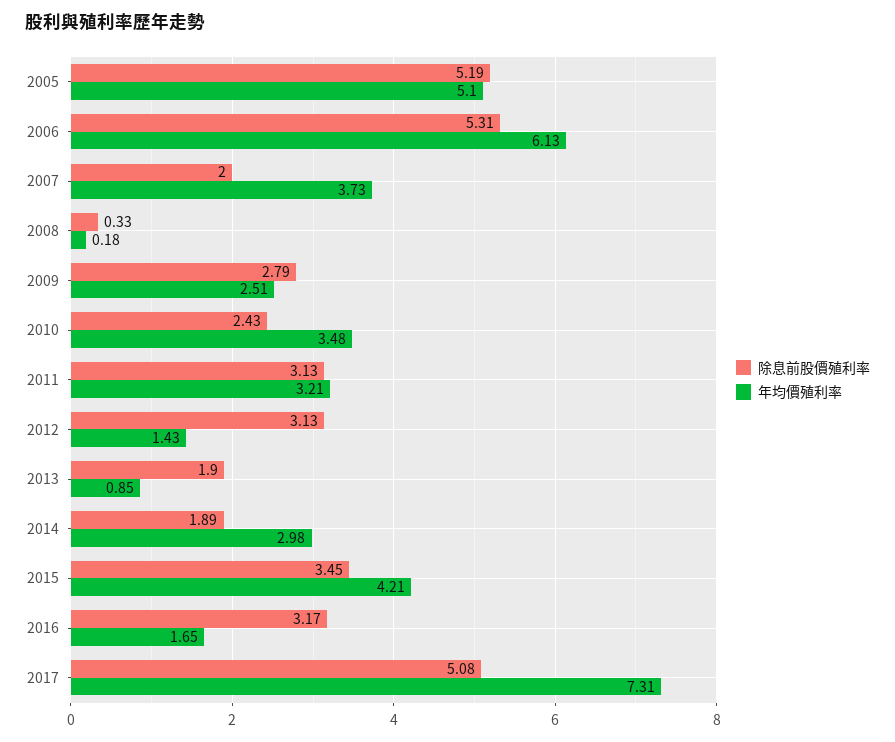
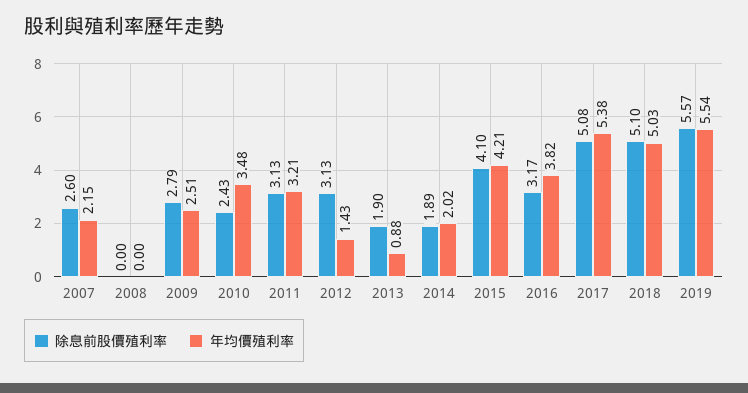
除息前股價殖利率, 2005: 5.19 -> none
年均價殖利率, 2005: 5.1 -> none
除息前股價殖利率, 2006: 5.31 -> none
年均價殖利率, 2006: 6.13 -> none
除息前股價殖利率, 2007: 2 -> 2.6
年均價殖利率, 2007: 3.73 -> 2.15
除息前股價殖利率, 2008: 0.33 -> 0
年均價殖利率, 2008: 0.18 -> 0
年均價殖利率, 2013: 0.85 -> 0.88
年均價殖利率, 2014: 2.98 -> 2.02
除息前股價殖利率, 2015: 3.45 -> 4.1
年均價殖利率, 2016: 1.65 -> 3.82
年均價殖利率, 2017: 7.31 -> 5.38
除息前股價殖利率, 2018: none -> 5.1
年均價殖利率, 2018: none -> 5.03
除息前股價殖利率, 2019: none -> 5.57
年均價殖利率, 2019: none -> 5.54

